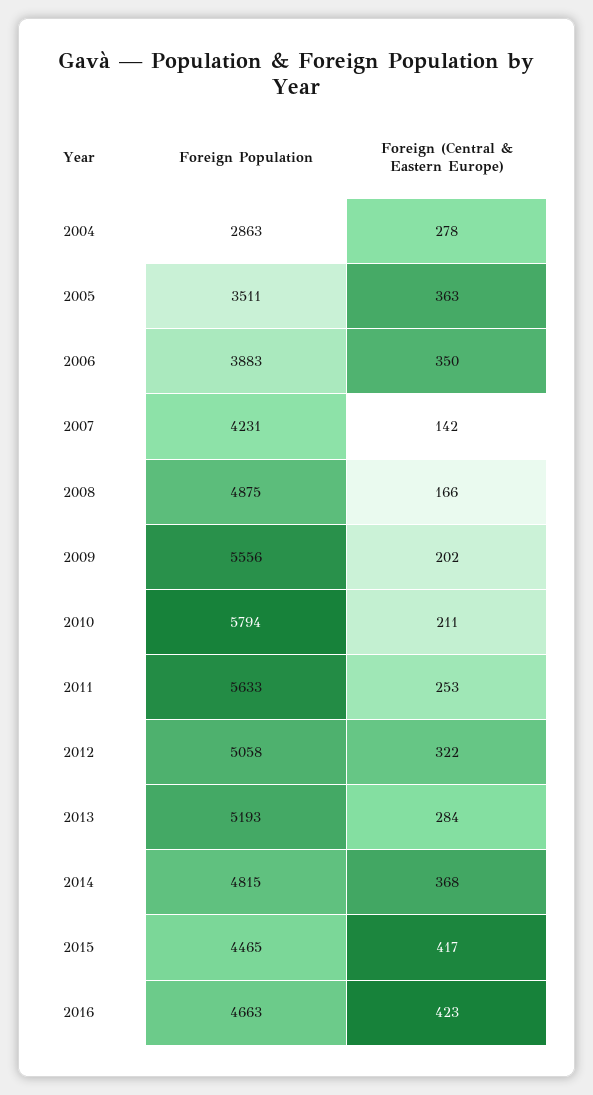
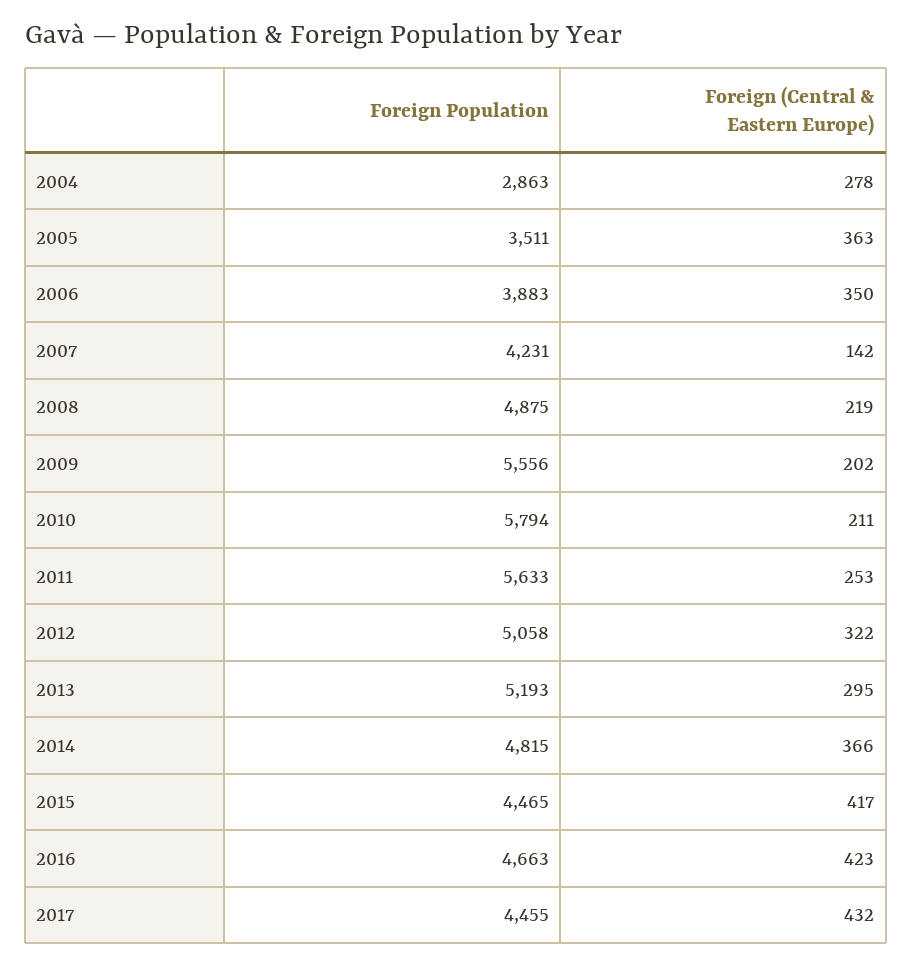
Foreign (Central & Eastern Europe), 2008: 166 -> 219
Foreign (Central & Eastern Europe), 2013: 284 -> 295
Foreign (Central & Eastern Europe), 2014: 368 -> 366
Foreign Population, 2017: none -> 4455
Foreign (Central & Eastern Europe), 2017: none -> 432

